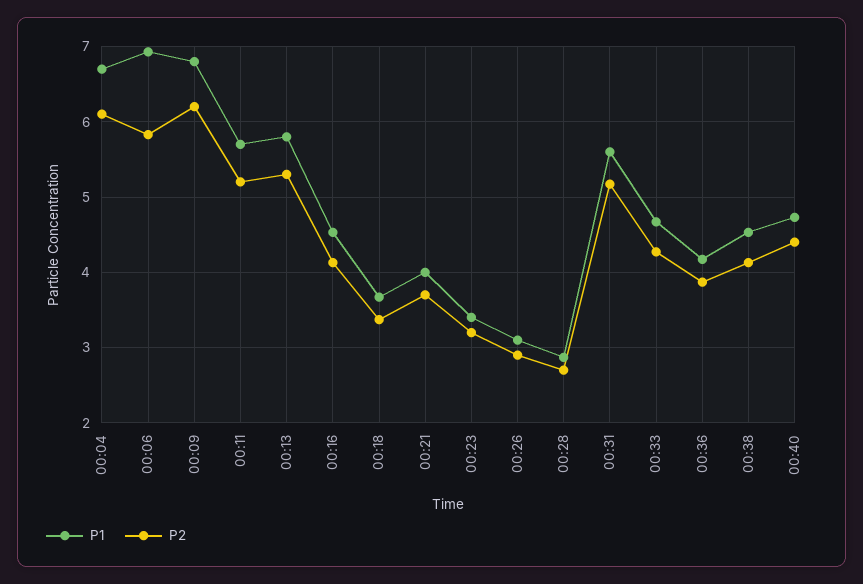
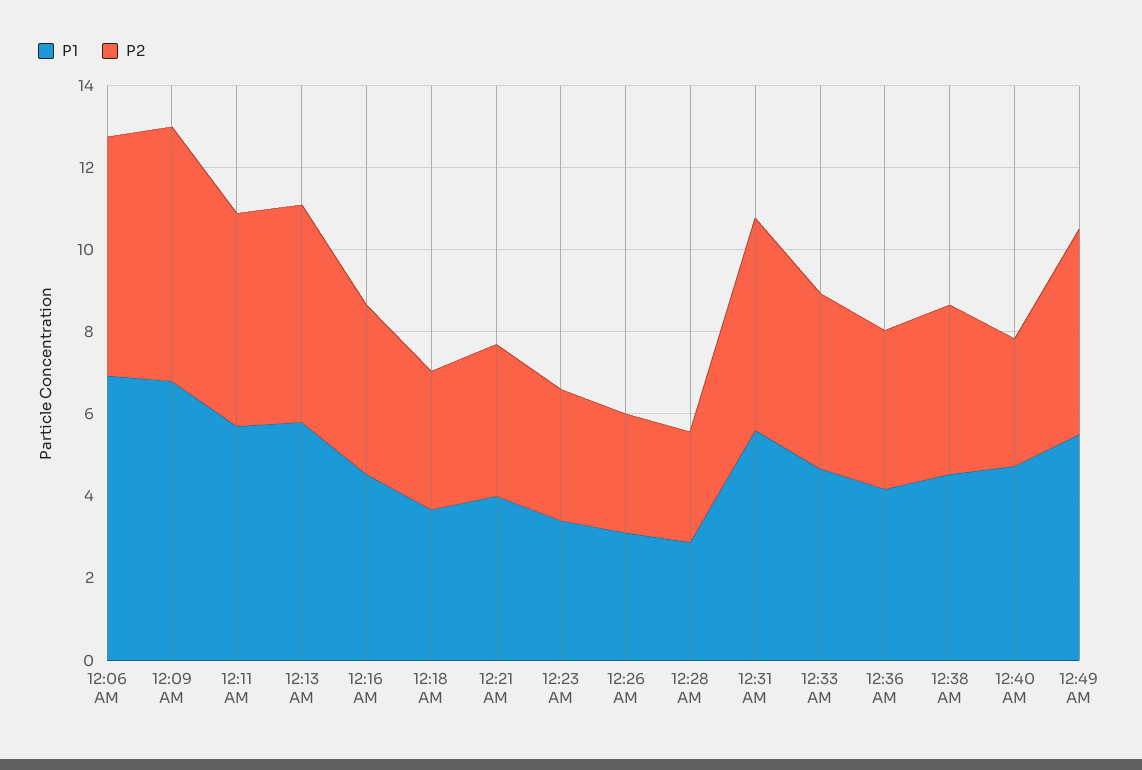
P1, 00:04: 6.7 -> none
P2, 00:04: 6.1 -> none
P2, 00:40: 4.4 -> 3
P1, 12:49 AM: none -> 5.5
P2, 12:49 AM: none -> 5

